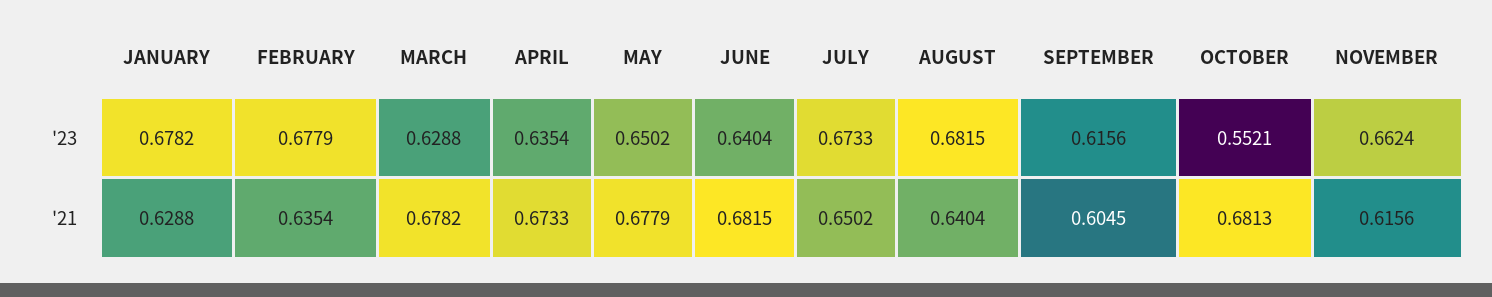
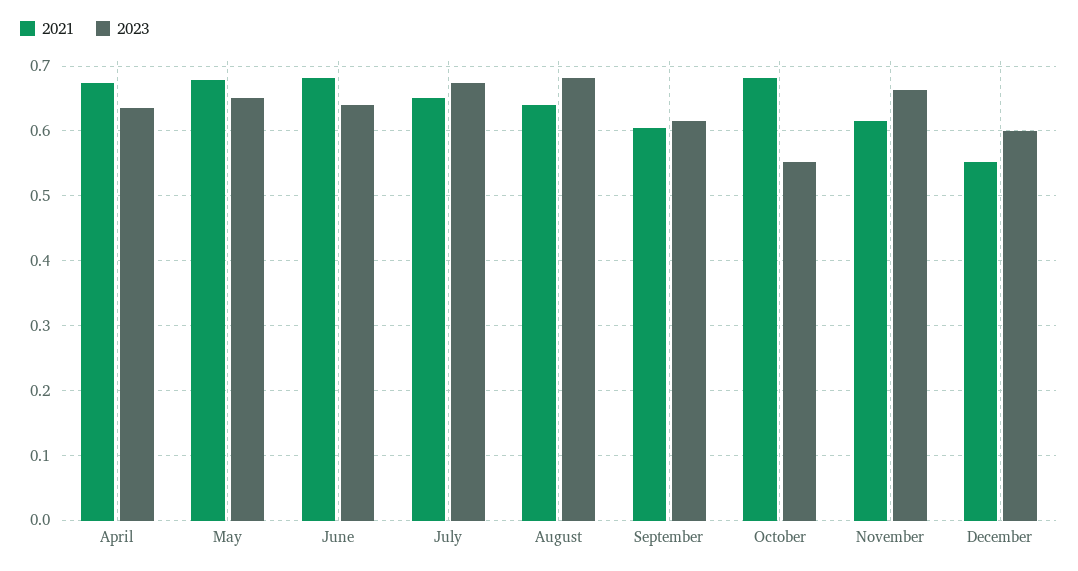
'23, JANUARY: 0.6782 -> none
'23, FEBRUARY: 0.6779 -> none
'23, MARCH: 0.6288 -> none
'21, JANUARY: 0.6288 -> none
'21, FEBRUARY: 0.6354 -> none
'21, MARCH: 0.6782 -> none
'21, December: none -> 0.55
'23, December: none -> 0.6

